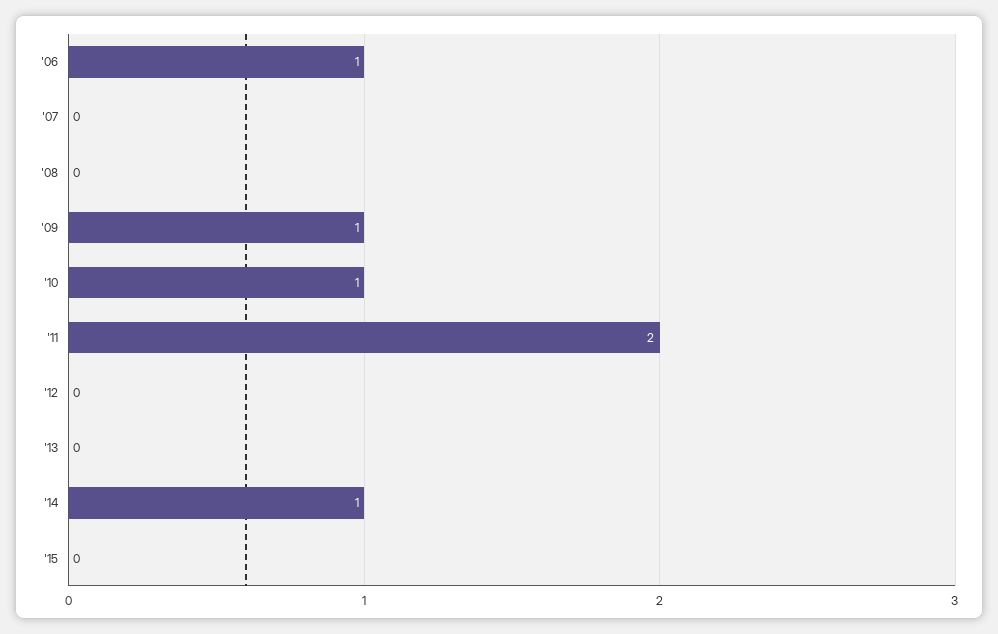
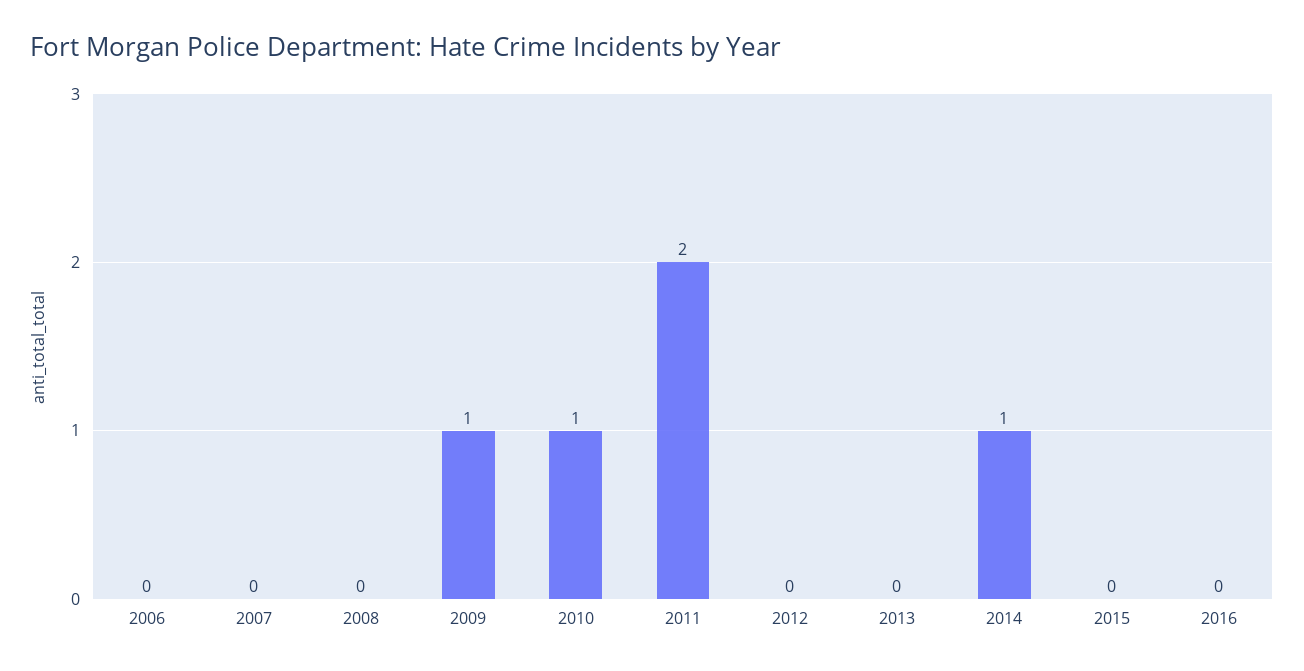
'06: 1 -> 0
2016: none -> 0

